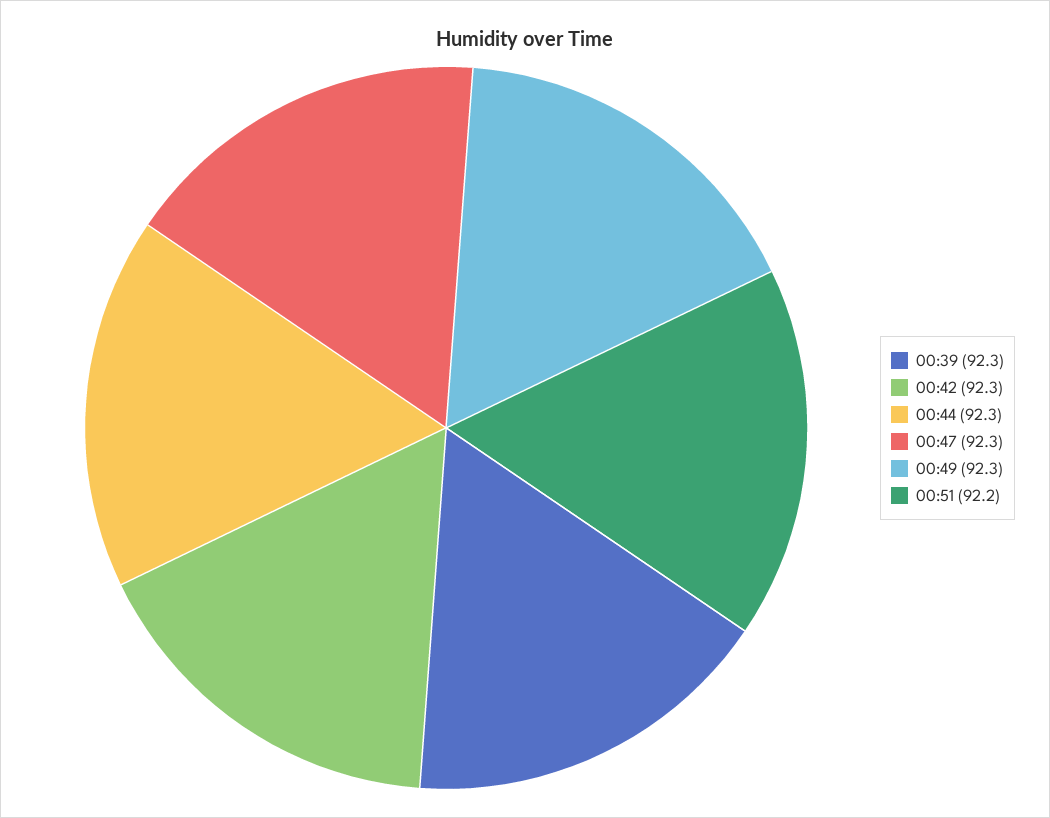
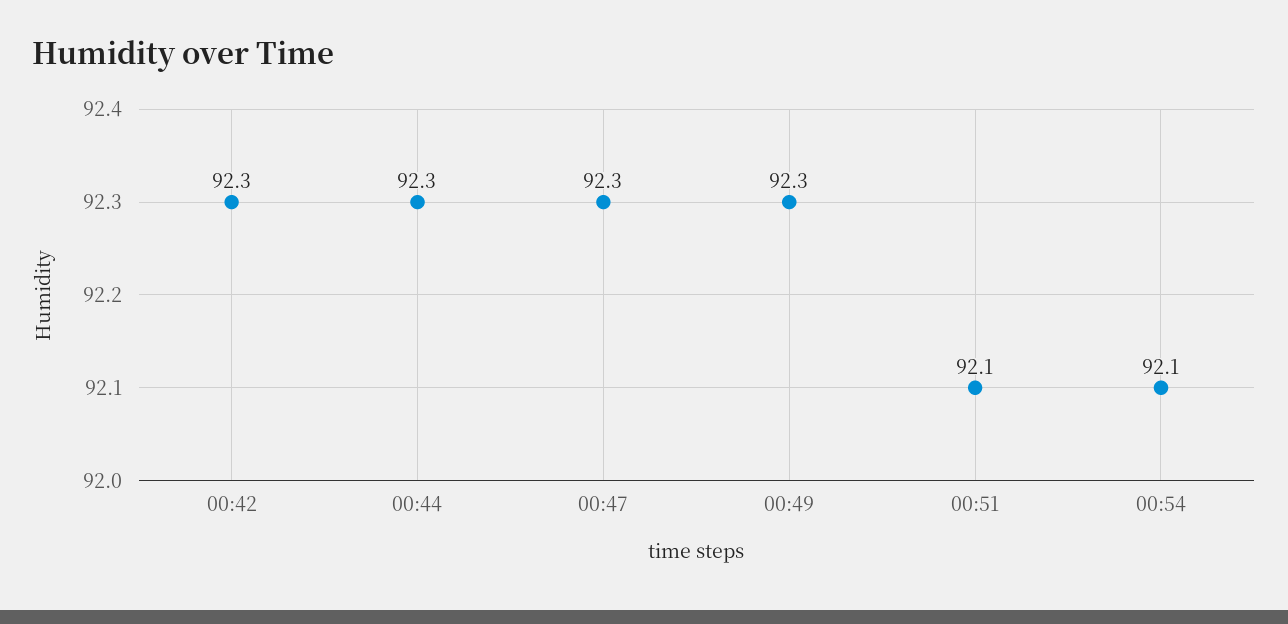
00:39: 92.3 -> none
00:51: 92.2 -> 92.1
00:54: none -> 92.1

